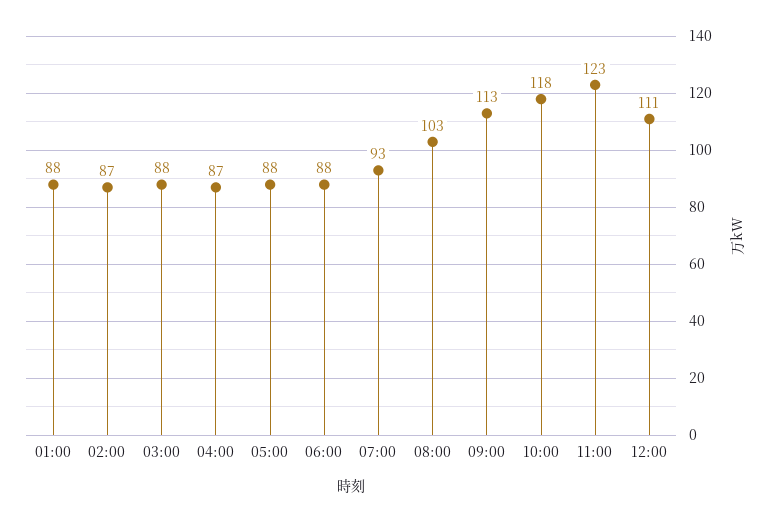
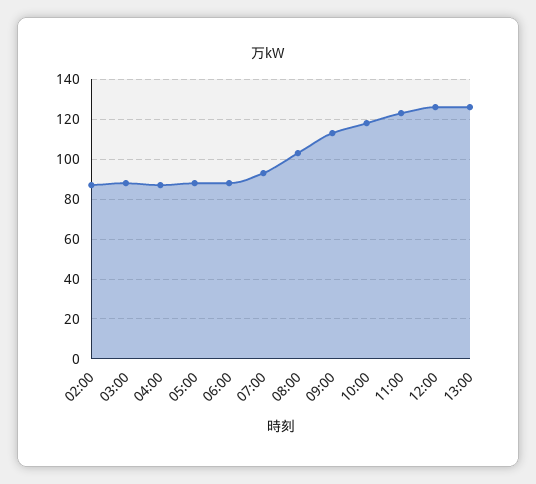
01:00: 88 -> none
12:00: 111 -> 125
13:00: none -> 125

